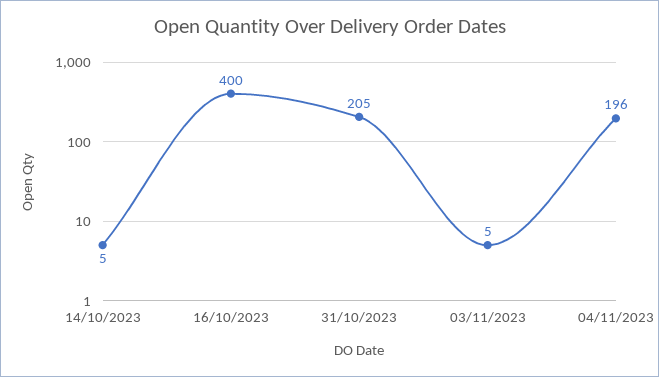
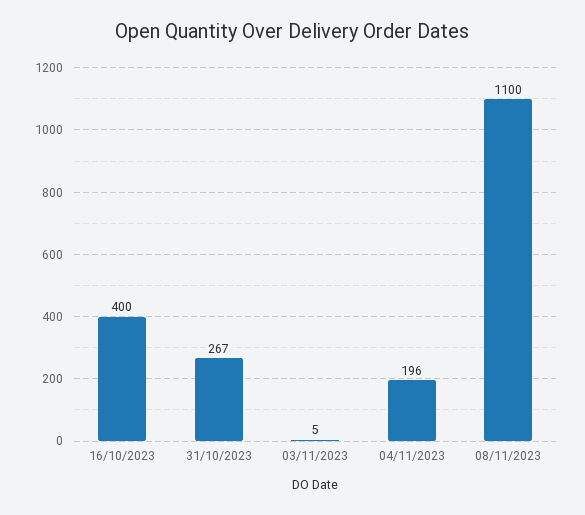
14/10/2023: 5 -> none
31/10/2023: 205 -> 267
08/11/2023: none -> 1100

